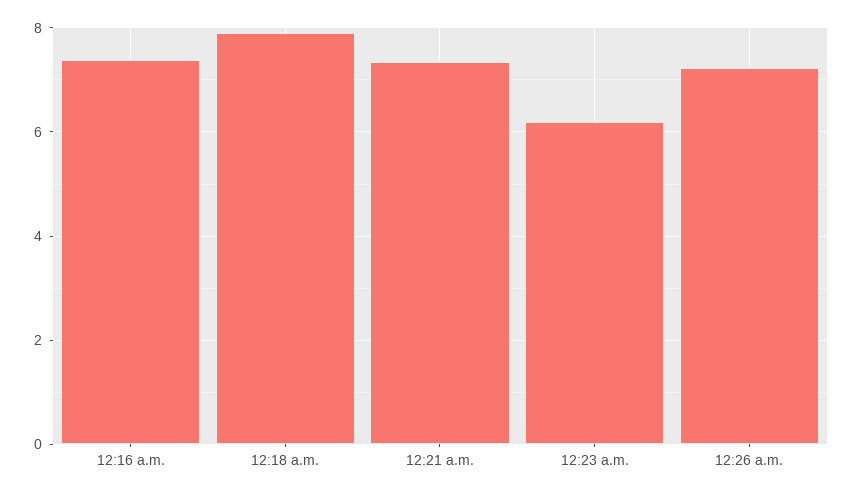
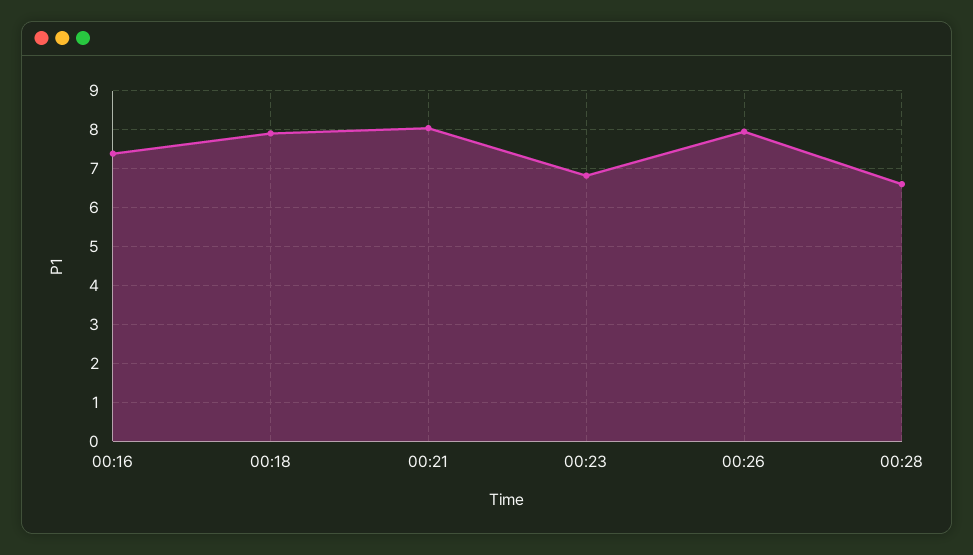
12:21 a.m.: 7.4 -> 8
12:23 a.m.: 6.2 -> 6.8
12:26 a.m.: 7.2 -> 8
00:28: none -> 6.6

